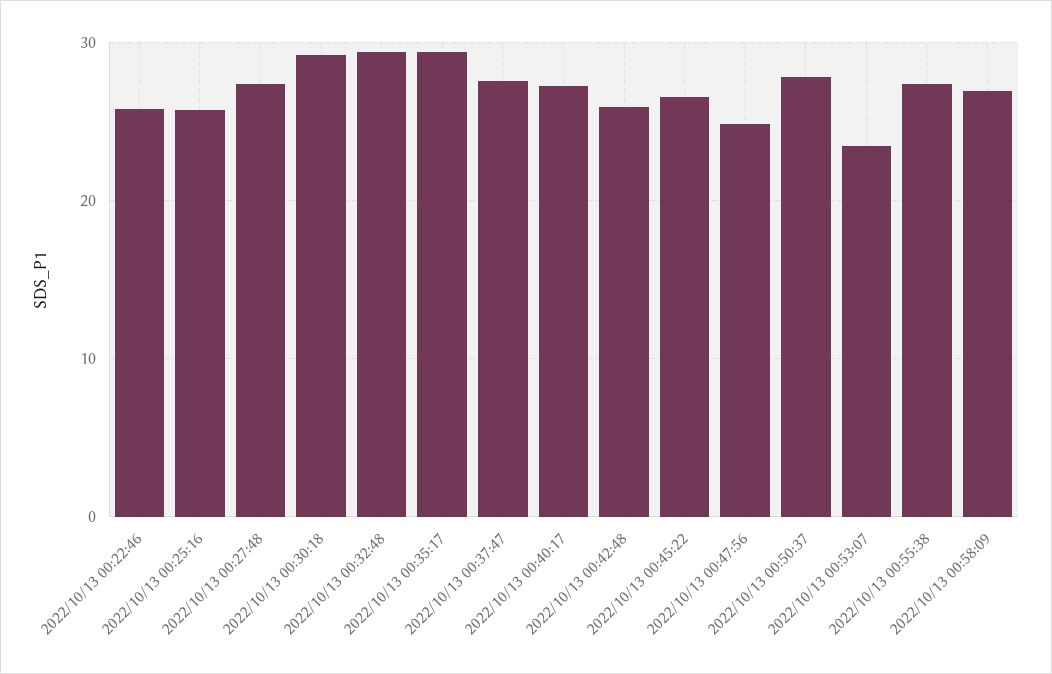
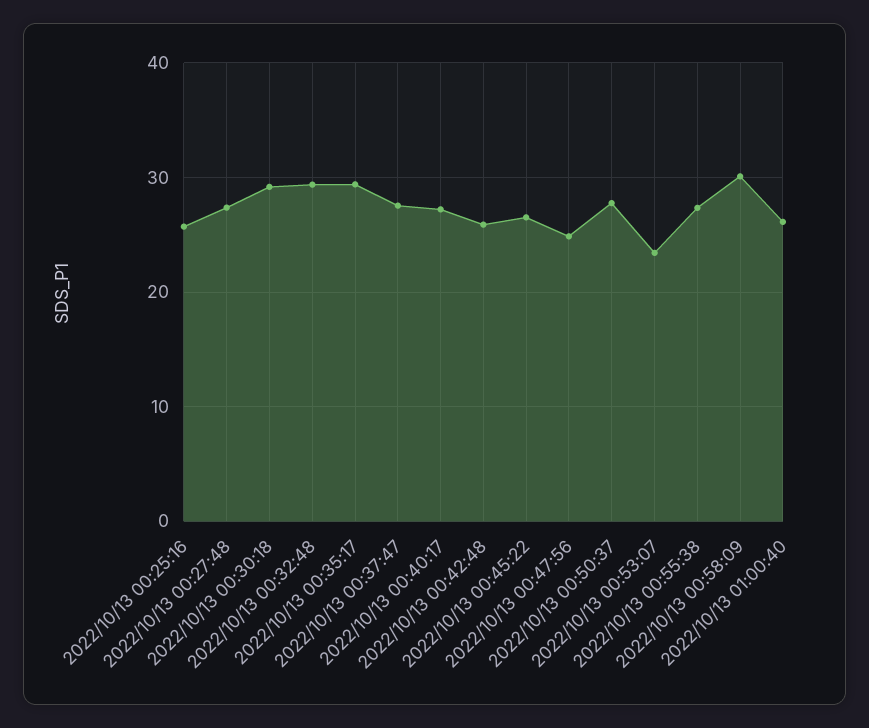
2022/10/13 00:22:46: 26 -> none
2022/10/13 00:58:09: 27 -> 30
2022/10/13 01:00:40: none -> 26

